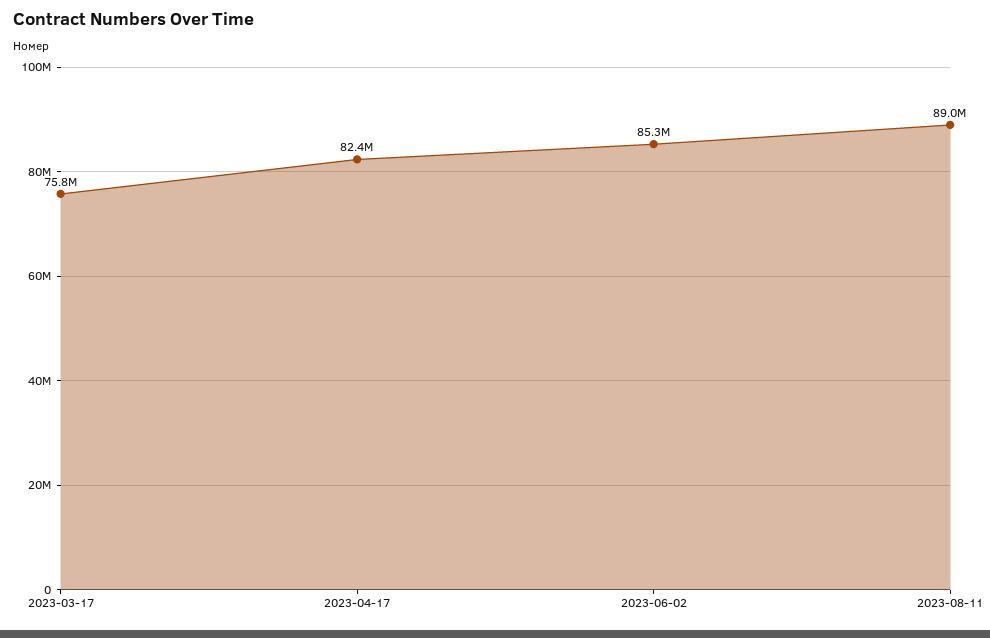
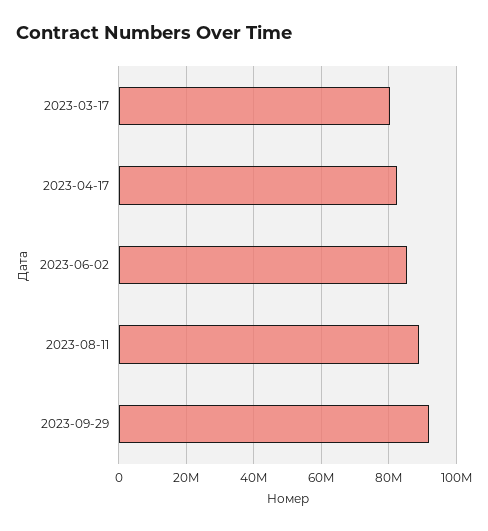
2023-03-17: 75800000 -> 80000000
2023-09-29: none -> 92000000

